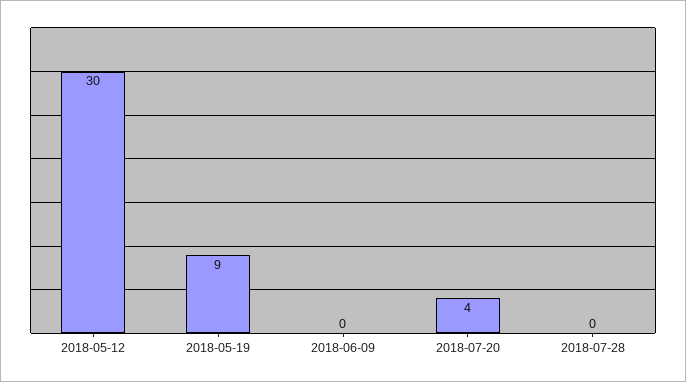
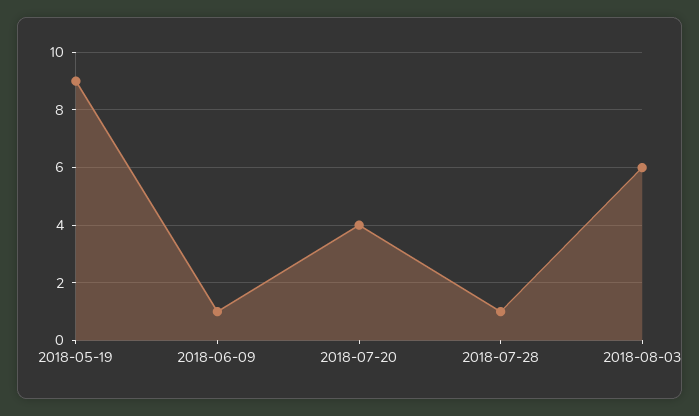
2018-05-12: 30 -> none
2018-06-09: 0 -> 1
2018-07-28: 0 -> 1
2018-08-03: none -> 6

